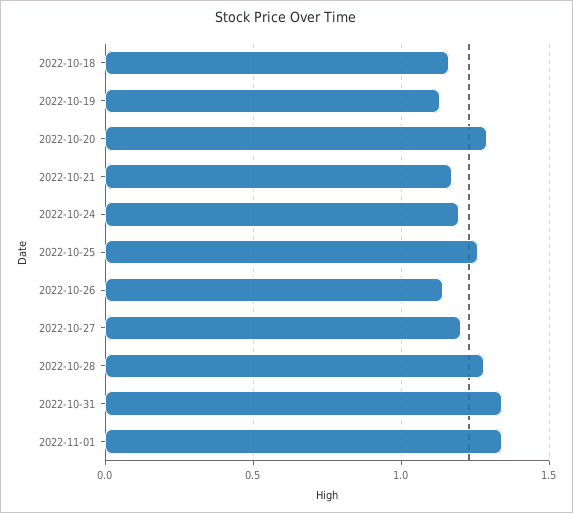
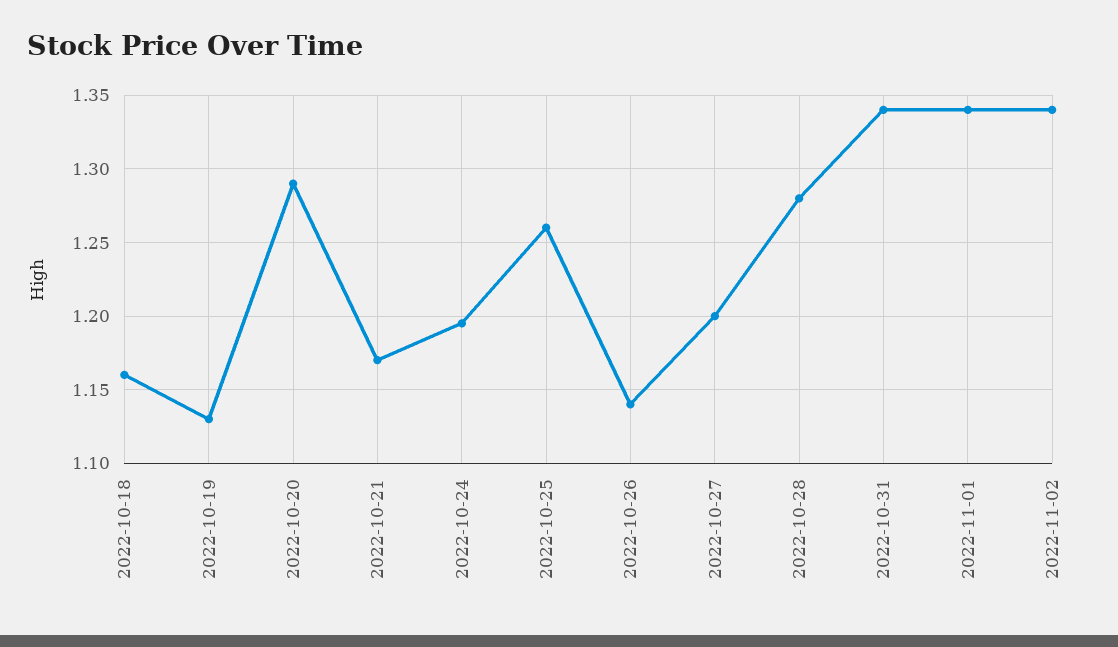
2022-11-02: none -> 1.34

